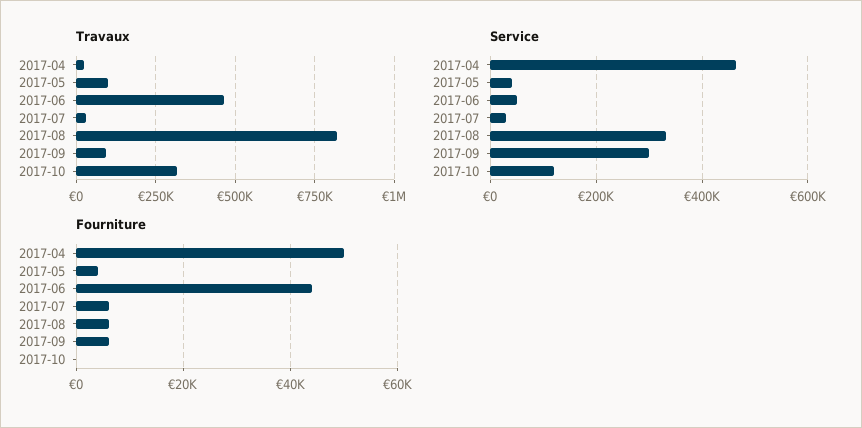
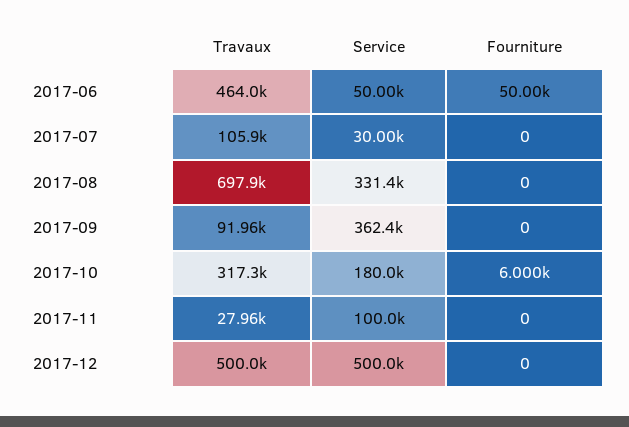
Travaux, 2017-04: 25000 -> none
Travaux, 2017-05: 100000 -> none
Travaux, 2017-07: 25000 -> 105900
Travaux, 2017-08: 825000 -> 697900
Service, 2017-04: 460000 -> none
Service, 2017-05: 40000 -> none
Service, 2017-09: 300000 -> 362400
Service, 2017-10: 120000 -> 180000
Fourniture, 2017-04: 50000 -> none
Fourniture, 2017-05: 4000 -> none
Fourniture, 2017-06: 44000 -> 50000
Fourniture, 2017-07: 6000 -> 0
Fourniture, 2017-08: 6000 -> 0
Fourniture, 2017-09: 6000 -> 0
Fourniture, 2017-10: 0 -> 6000
Travaux, 2017-11: none -> 27960
Service, 2017-11: none -> 100000
Fourniture, 2017-11: none -> 0
Travaux, 2017-12: none -> 500000
Service, 2017-12: none -> 500000
Fourniture, 2017-12: none -> 0

